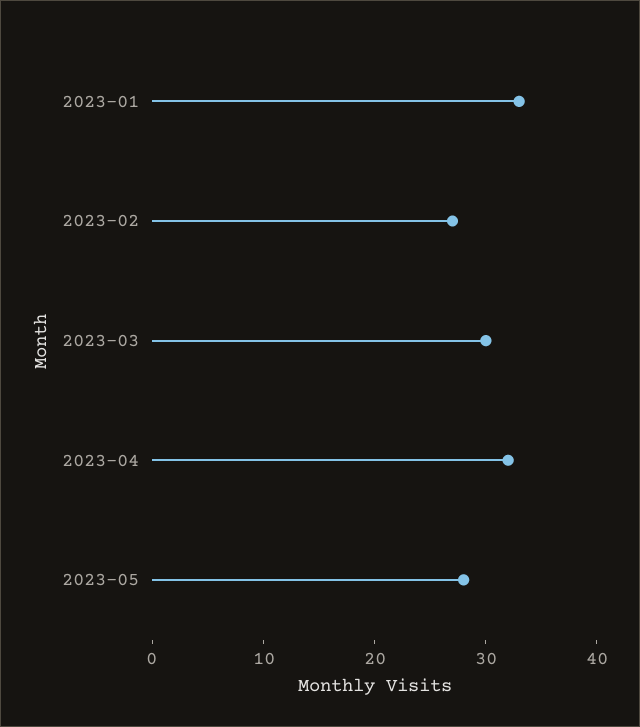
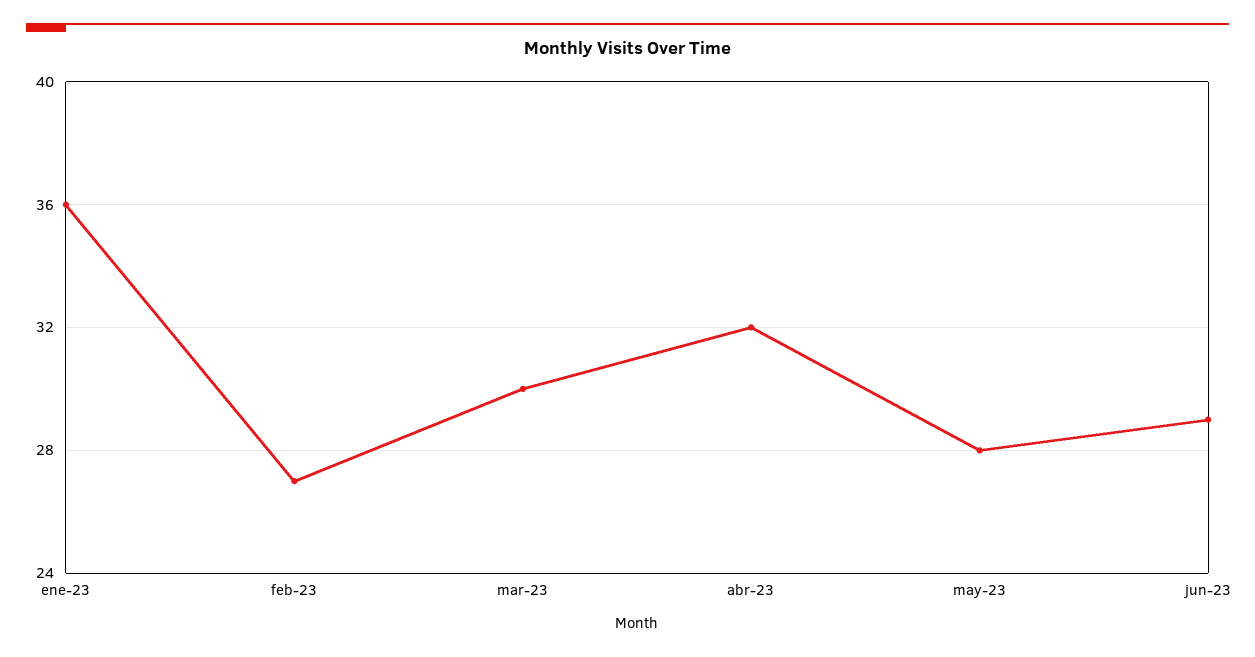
2023-01: 33 -> 36
jun-23: none -> 29

